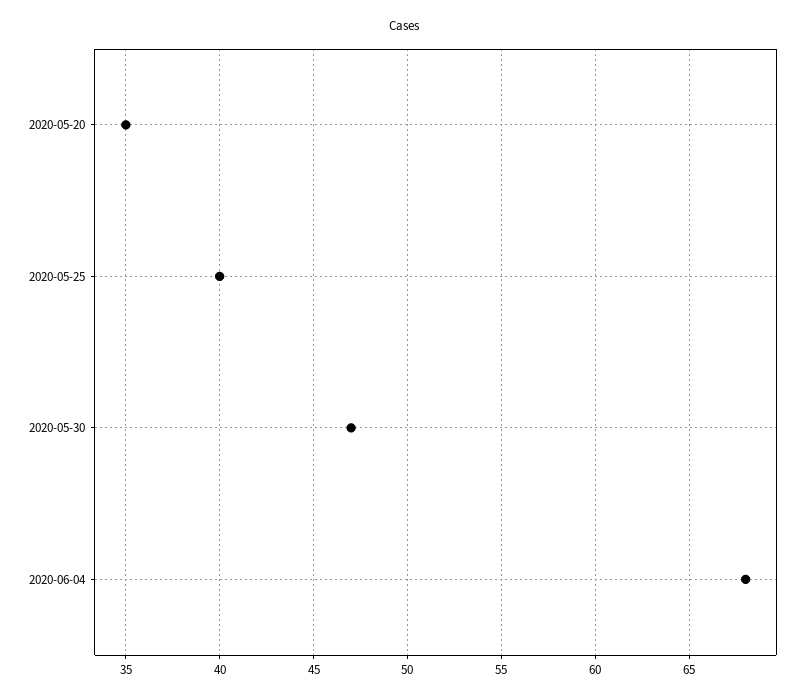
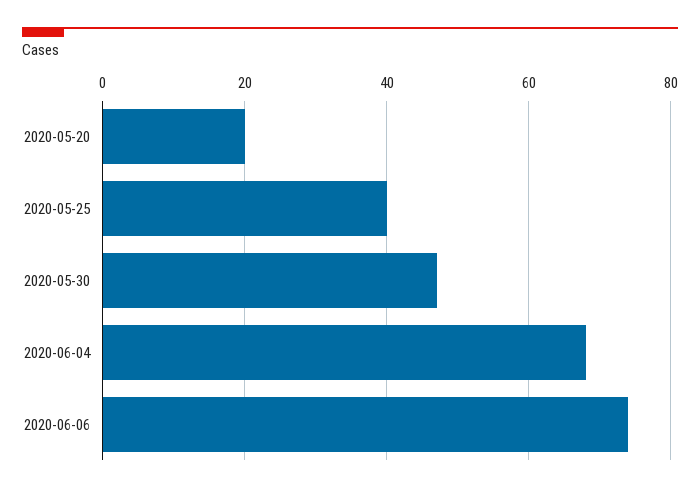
2020-05-20: 35 -> 20
2020-06-06: none -> 75

